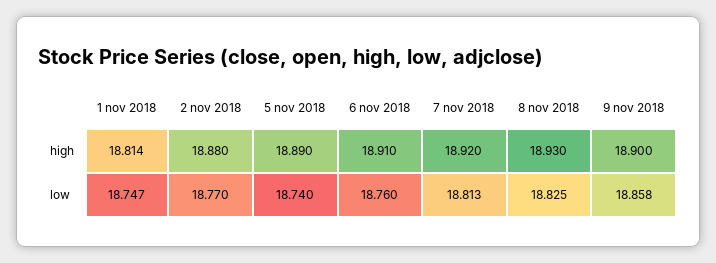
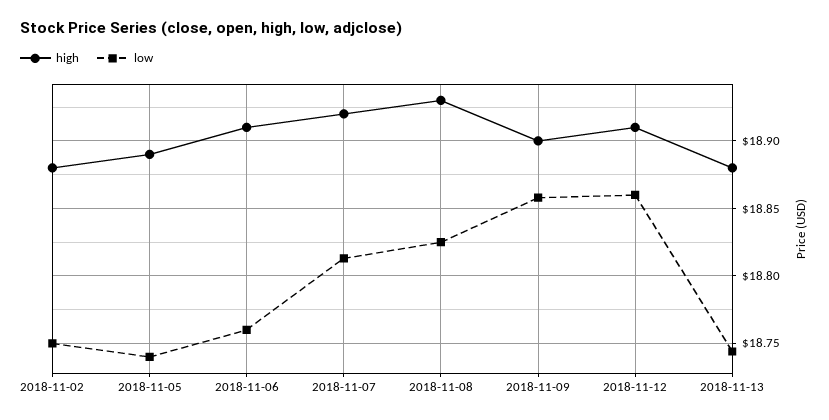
high, 1 nov 2018: 18.814 -> none
low, 1 nov 2018: 18.747 -> none
low, 2 nov 2018: 18.77 -> 18.75
high, 2018-11-12: none -> 18.91
low, 2018-11-12: none -> 18.86
high, 2018-11-13: none -> 18.88
low, 2018-11-13: none -> 18.745

